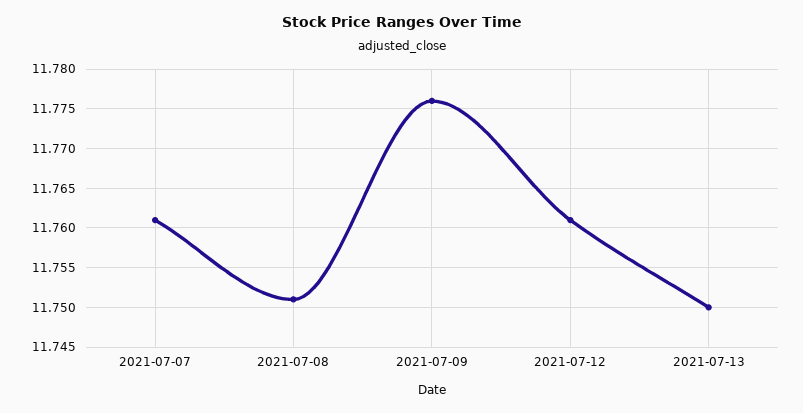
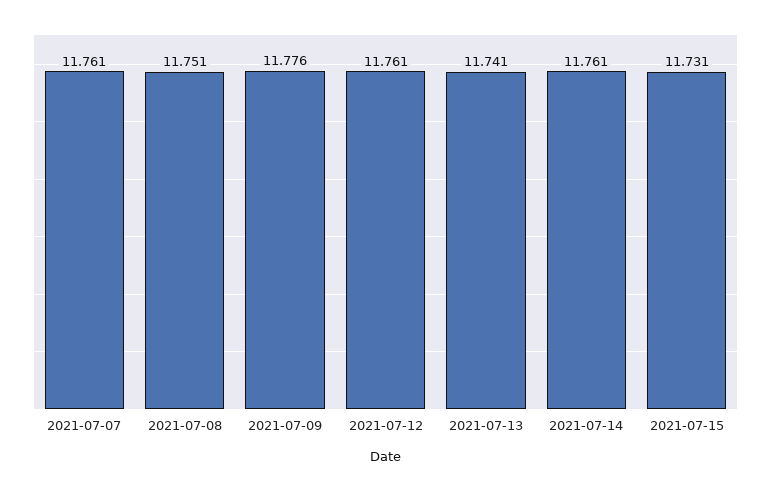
2021-07-13: 11.75 -> 11.741
2021-07-14: none -> 11.761
2021-07-15: none -> 11.731

